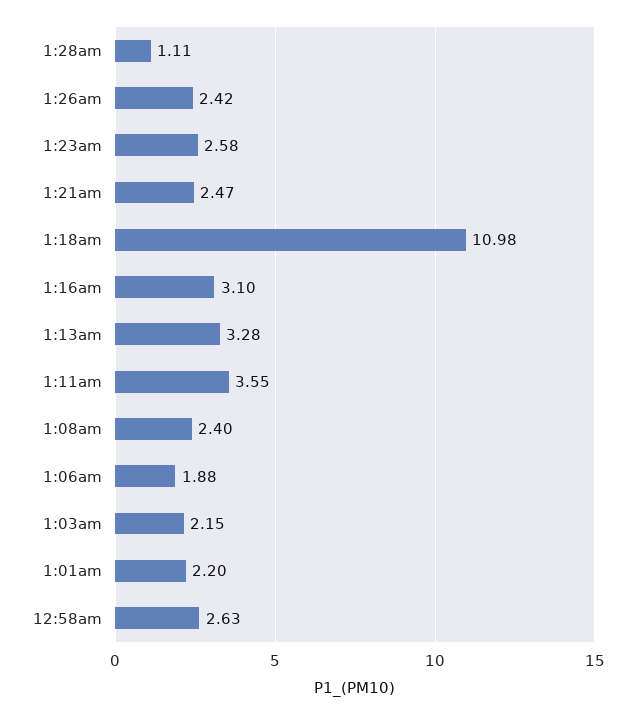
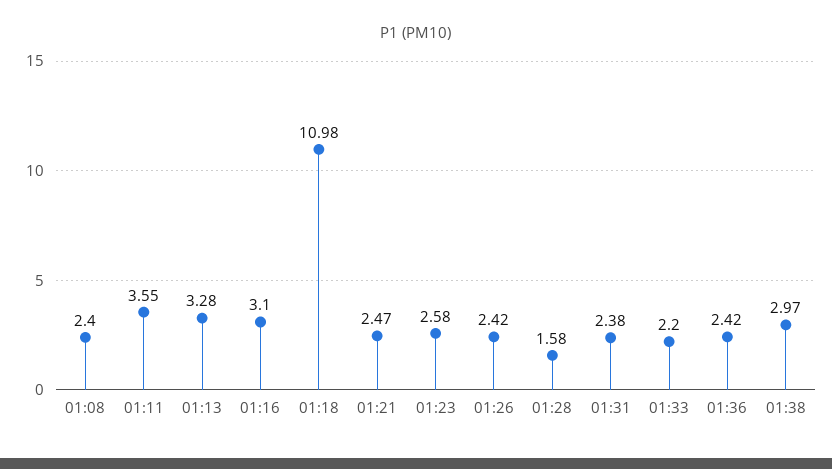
1:28am: 1.11 -> 1.58
1:06am: 1.88 -> none
1:03am: 2.15 -> none
1:01am: 2.2 -> none
12:58am: 2.63 -> none
01:31: none -> 2.38
01:33: none -> 2.2
01:36: none -> 2.42
01:38: none -> 2.97

